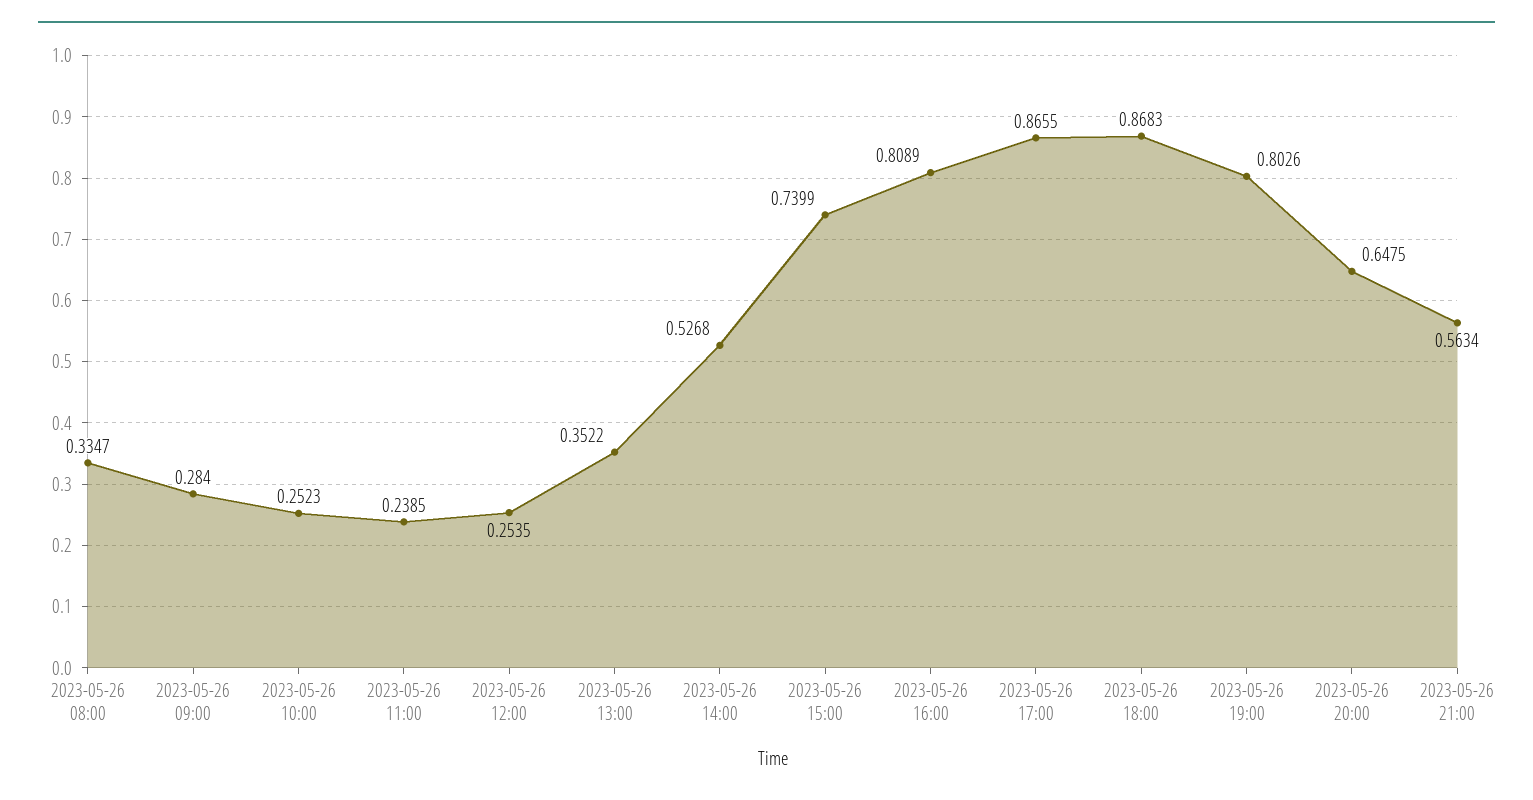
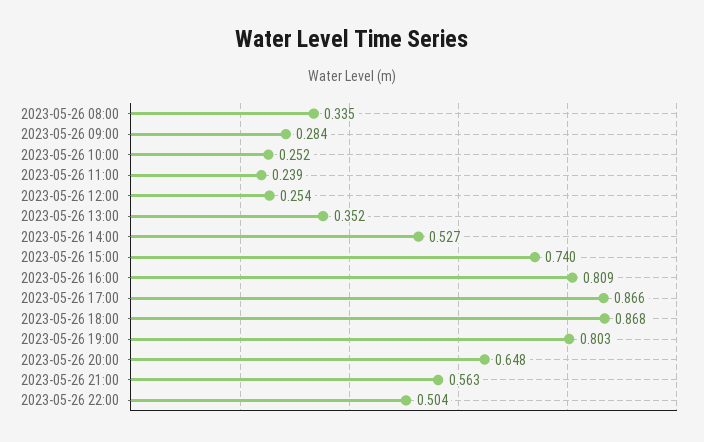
2023-05-26 22:00: none -> 0.504

